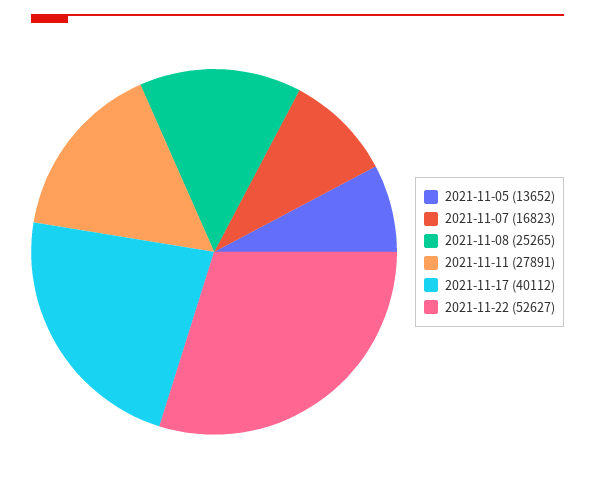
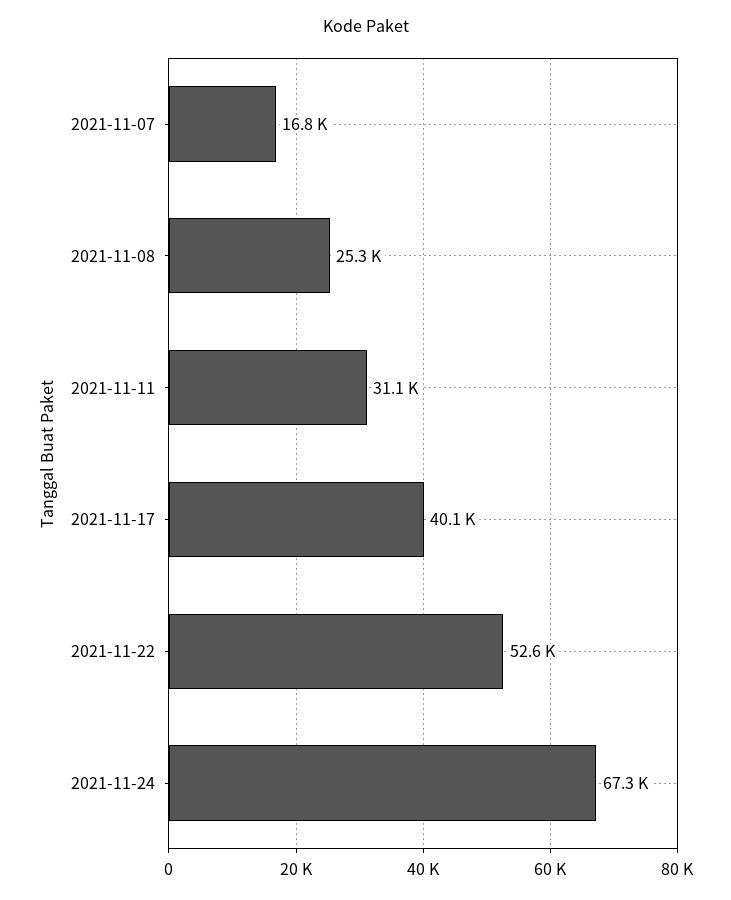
2021-11-05: 13652 -> none
2021-11-11: 27891 -> 31100
2021-11-24: none -> 67300

